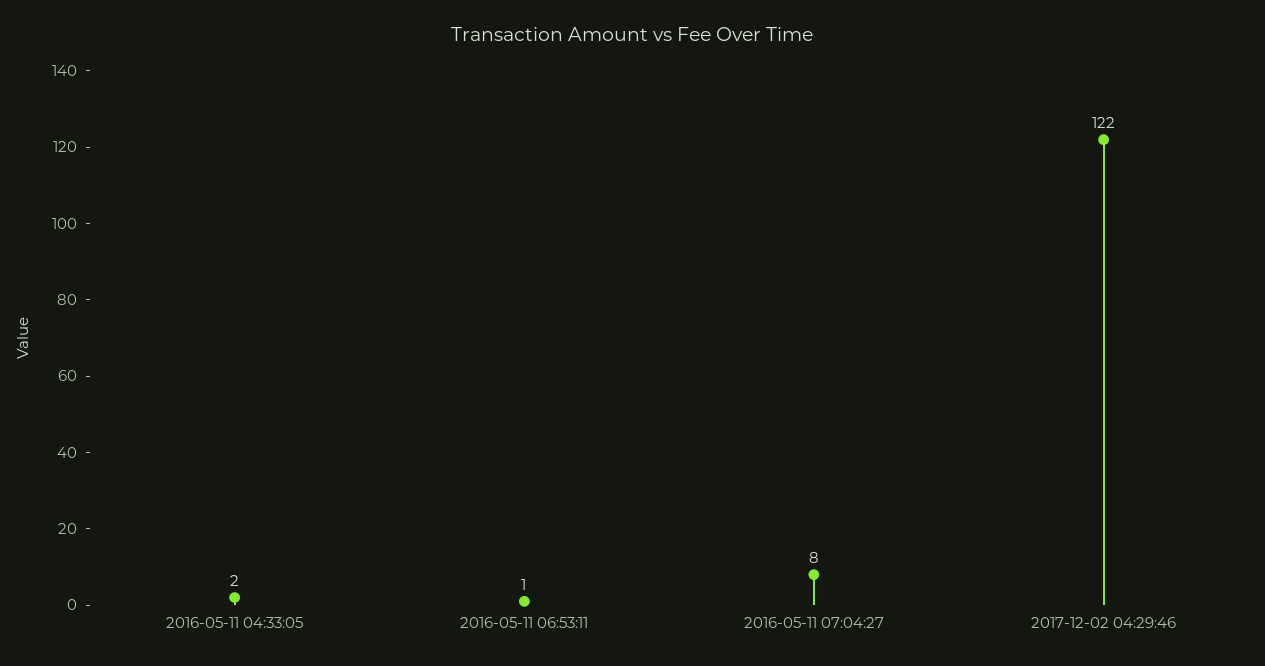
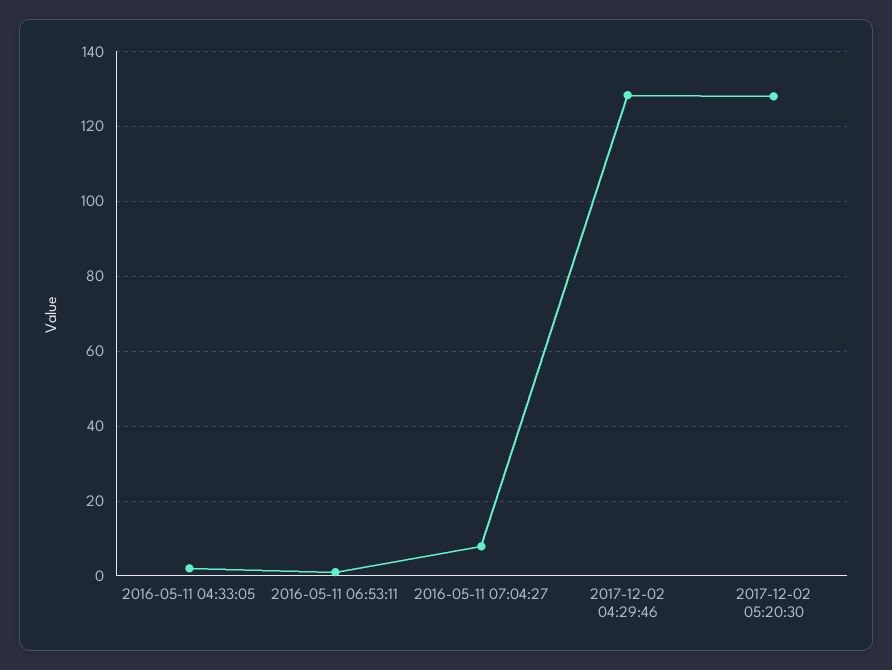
2017-12-02 04:29:46: 122 -> 128
2017-12-02 05:20:30: none -> 128

